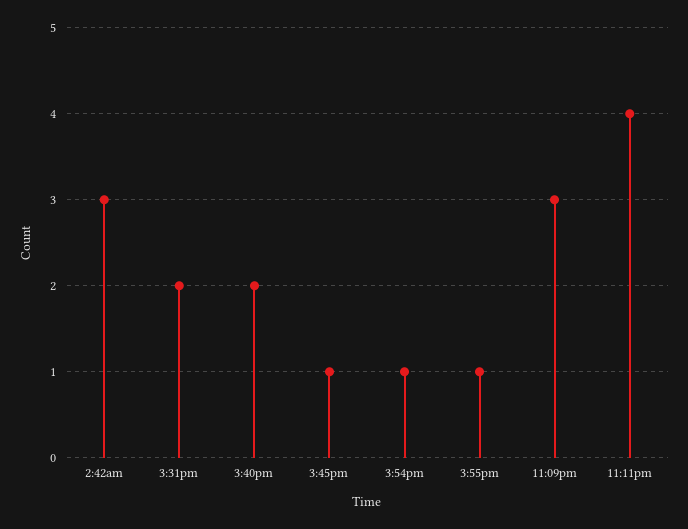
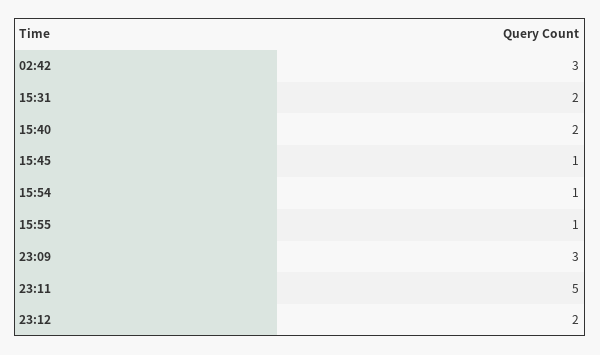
11:11pm: 4 -> 5
23:12: none -> 2

